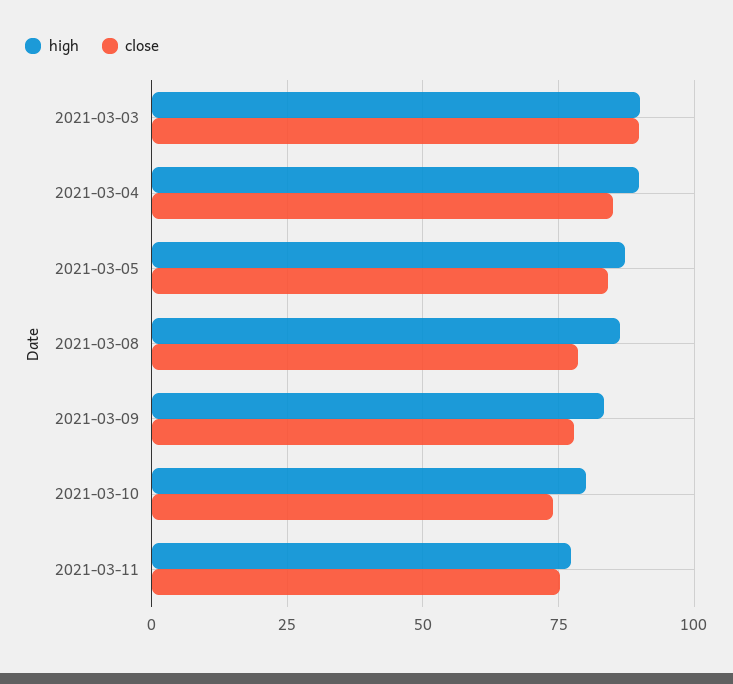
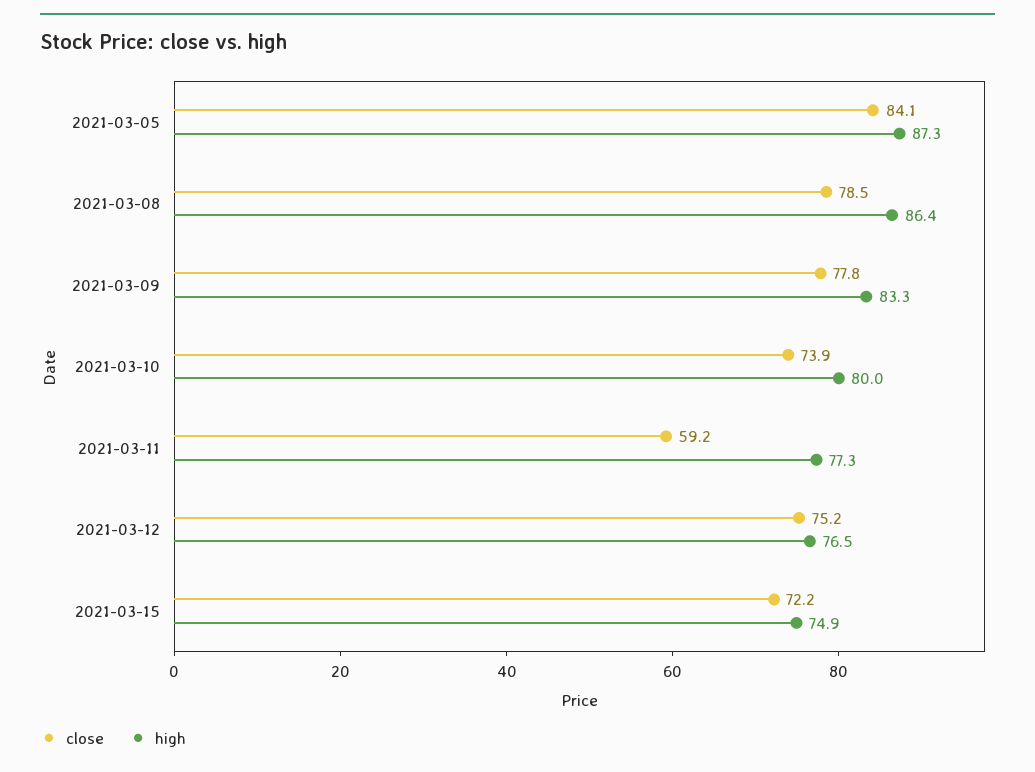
high, 2021-03-03: 90 -> none
close, 2021-03-03: 90 -> none
high, 2021-03-04: 90 -> none
close, 2021-03-04: 85 -> none
close, 2021-03-11: 75 -> 59.2
close, 2021-03-12: none -> 75.2
high, 2021-03-12: none -> 76.5
close, 2021-03-15: none -> 72.2
high, 2021-03-15: none -> 74.9

